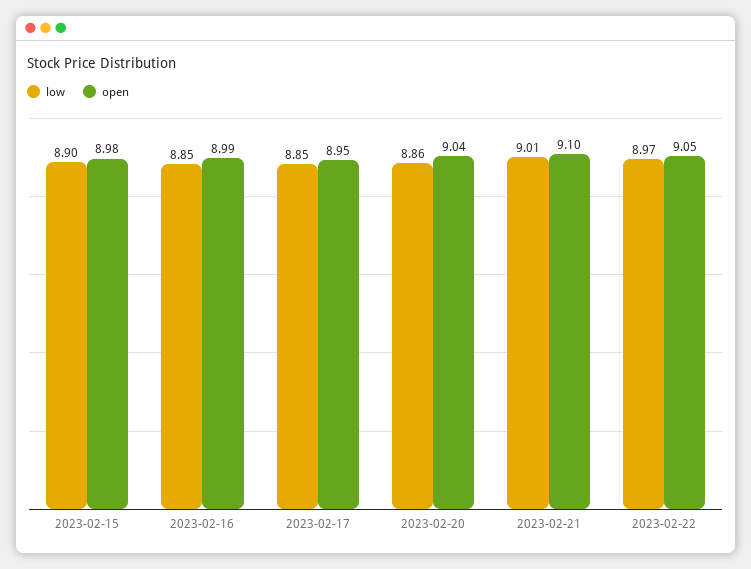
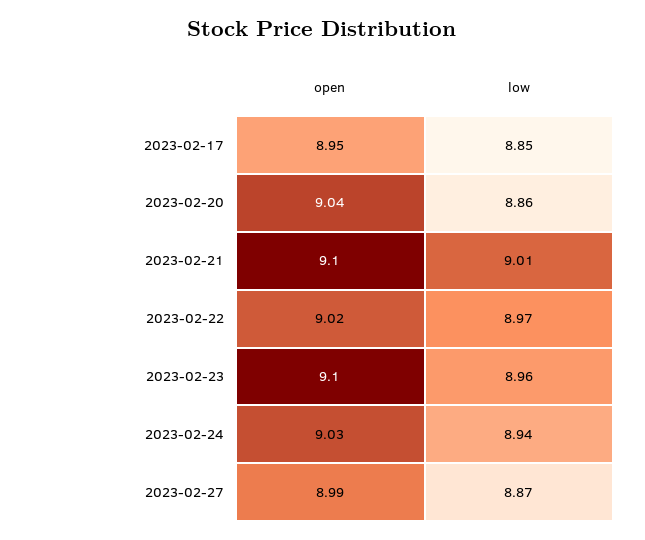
low, 2023-02-15: 8.9 -> none
open, 2023-02-15: 8.98 -> none
low, 2023-02-16: 8.85 -> none
open, 2023-02-16: 8.99 -> none
open, 2023-02-22: 9.05 -> 9.02
open, 2023-02-23: none -> 9.1
low, 2023-02-23: none -> 8.96
open, 2023-02-24: none -> 9.03
low, 2023-02-24: none -> 8.94
open, 2023-02-27: none -> 8.99
low, 2023-02-27: none -> 8.87

